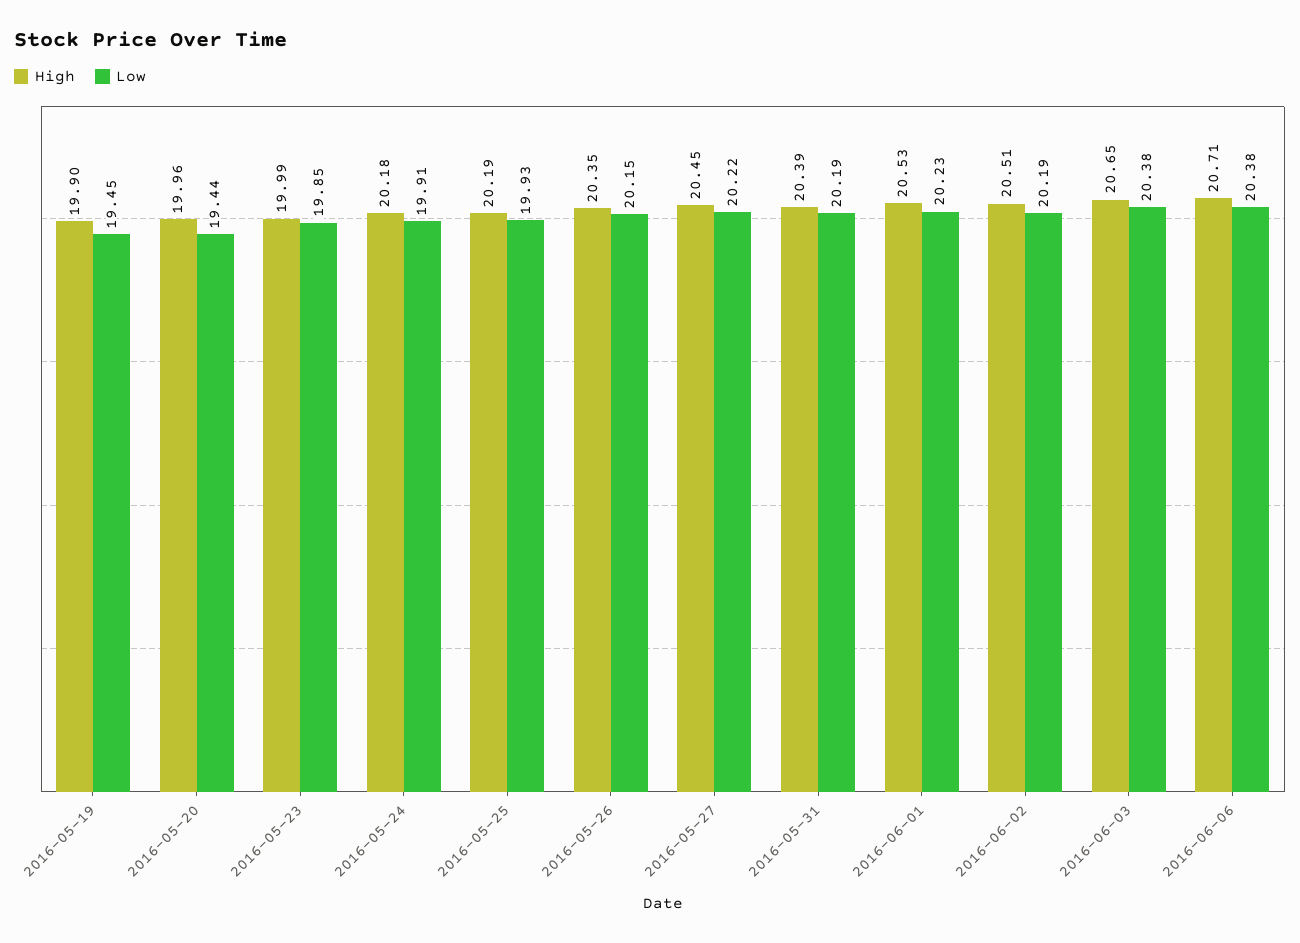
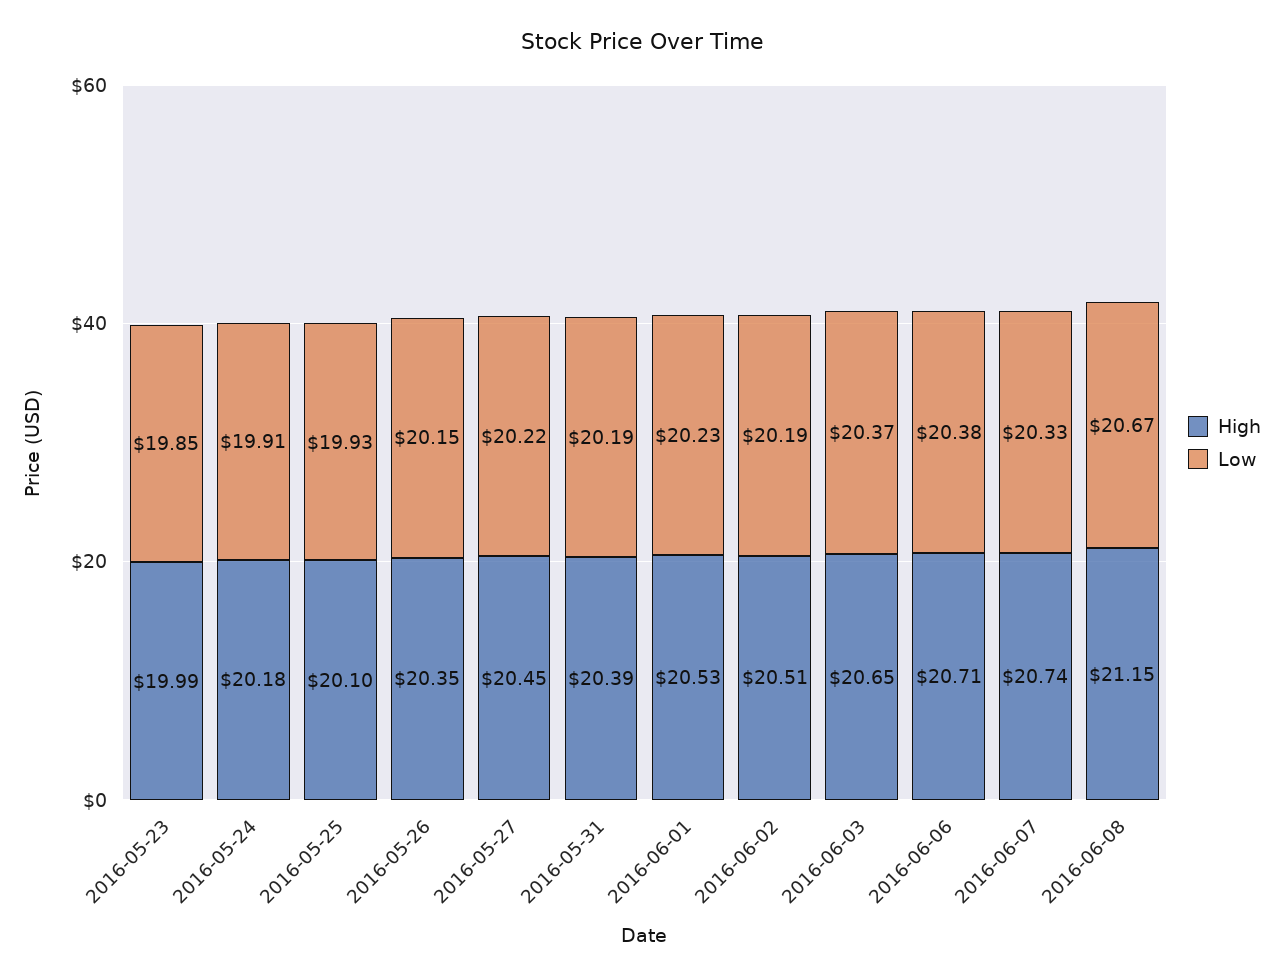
High, 2016-05-19: 19.9 -> none
Low, 2016-05-19: 19.45 -> none
High, 2016-05-20: 19.96 -> none
Low, 2016-05-20: 19.44 -> none
High, 2016-05-25: 20.19 -> 20.1
Low, 2016-06-03: 20.38 -> 20.37
High, 2016-06-07: none -> 20.74
Low, 2016-06-07: none -> 20.33
High, 2016-06-08: none -> 21.15
Low, 2016-06-08: none -> 20.67

